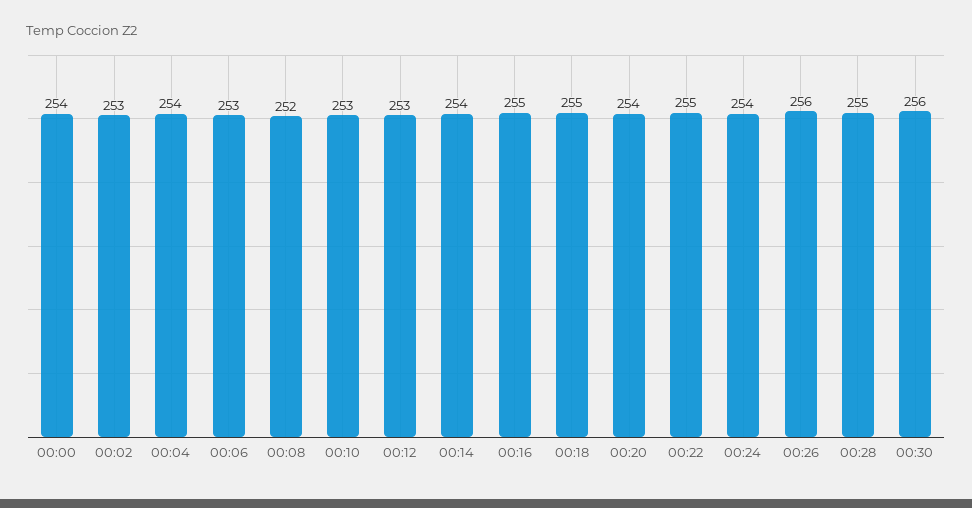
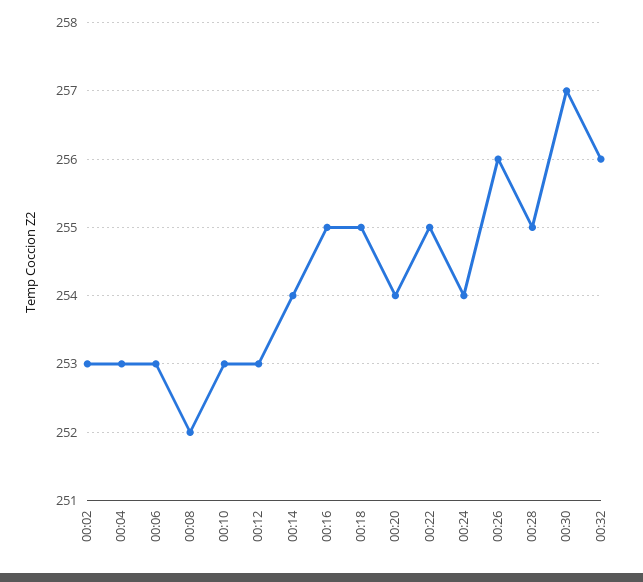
00:00: 254 -> none
00:04: 254 -> 253
00:30: 256 -> 257
00:32: none -> 256

